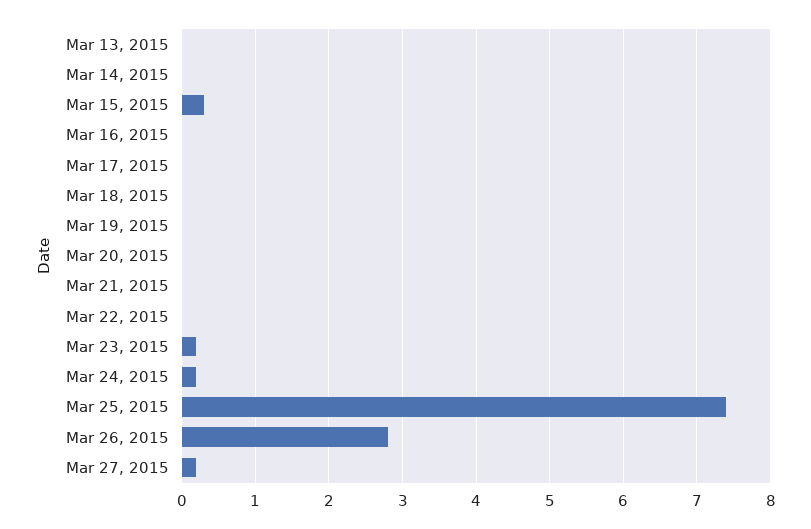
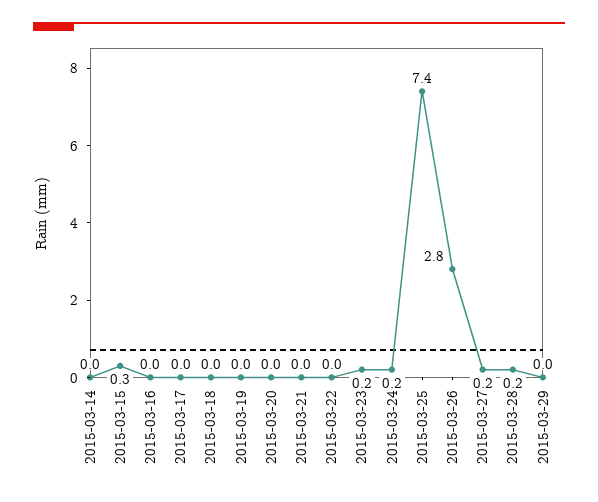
Mar 13, 2015: 0 -> none
2015-03-28: none -> 0.2
2015-03-29: none -> 0

